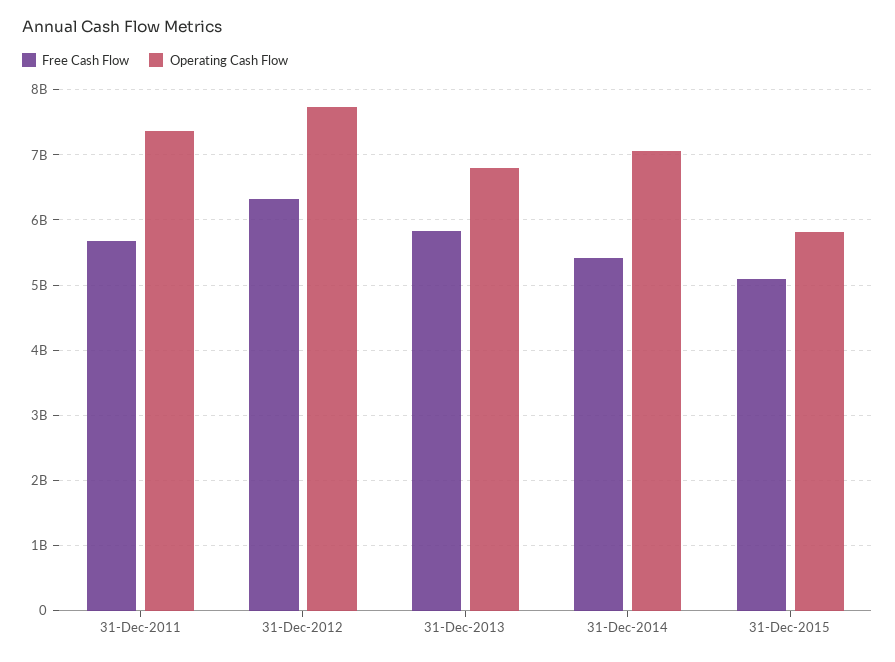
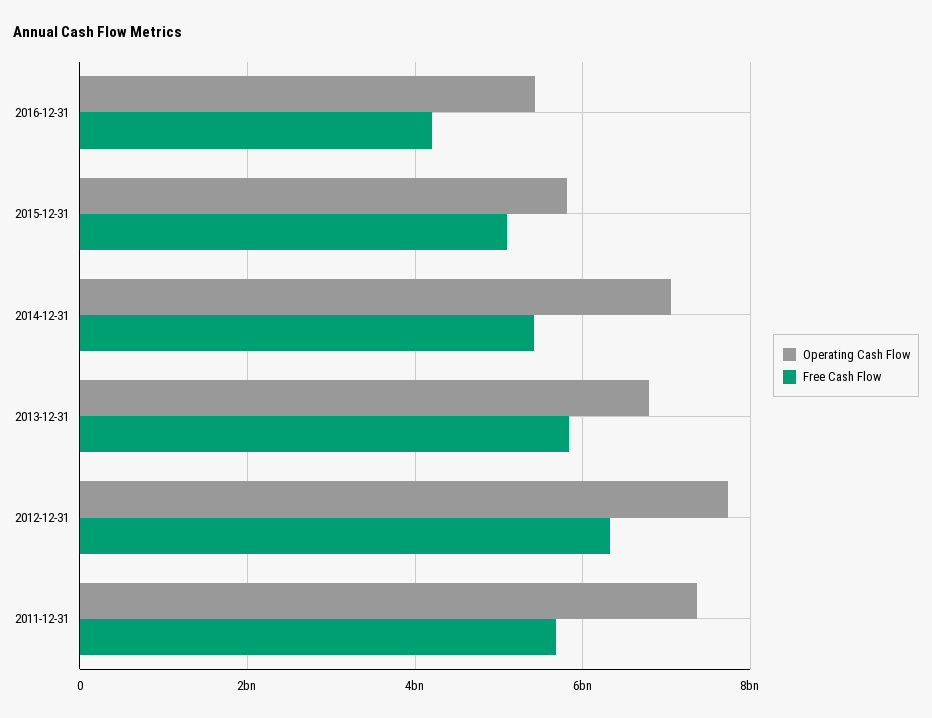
Operating Cash Flow, 2016-12-31: none -> 5400000000
Free Cash Flow, 2016-12-31: none -> 4200000000

